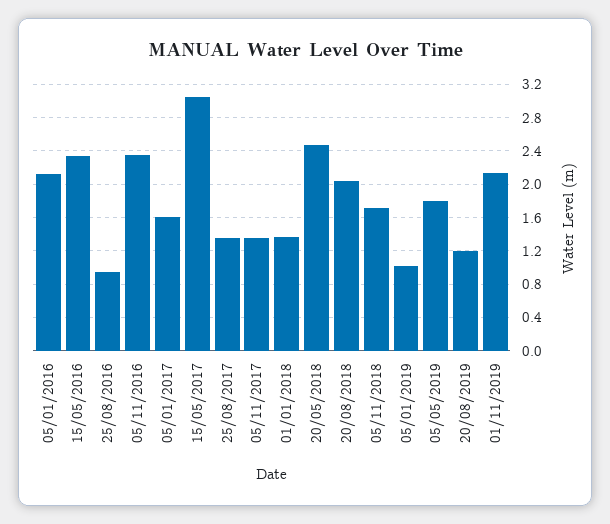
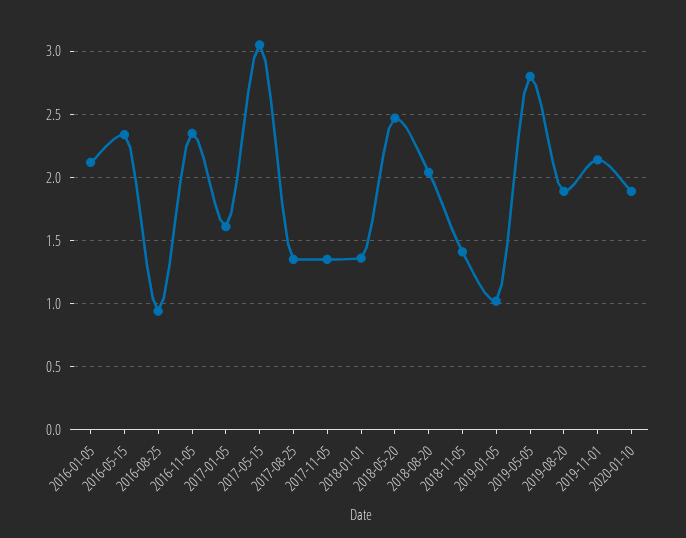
05/11/2018: 1.7 -> 1.4
05/05/2019: 1.8 -> 2.8
20/08/2019: 1.2 -> 1.9
2020-01-10: none -> 1.9

